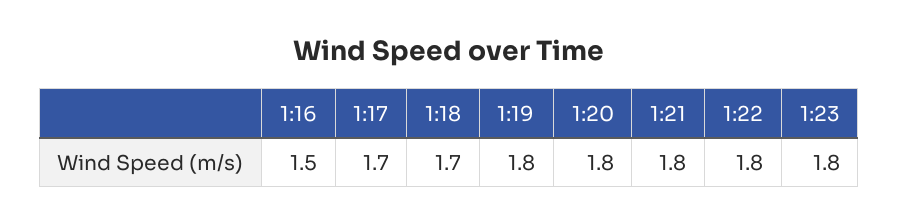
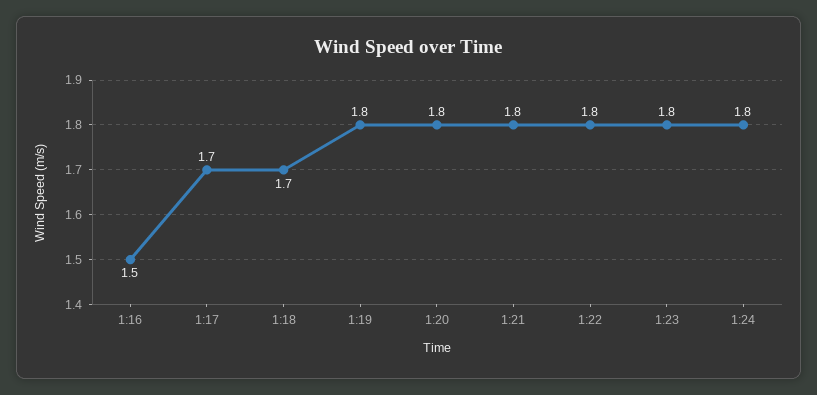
1:24: none -> 1.8

